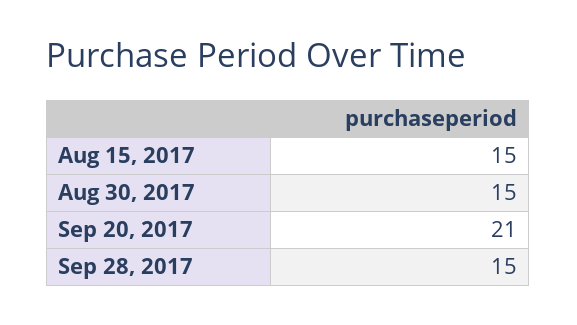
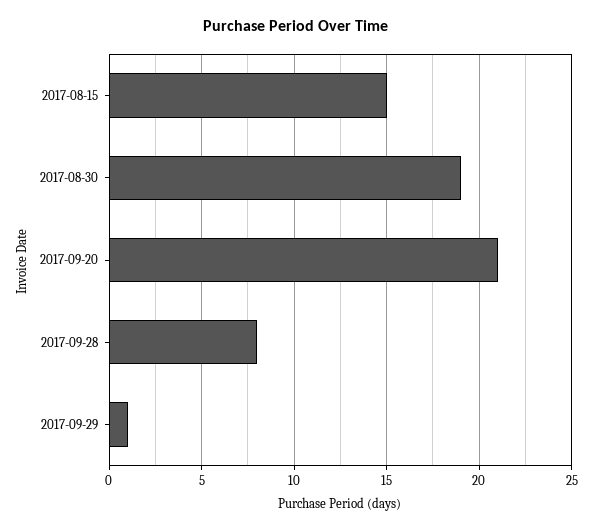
Aug 30, 2017: 15 -> 19
Sep 28, 2017: 15 -> 8
2017-09-29: none -> 1

